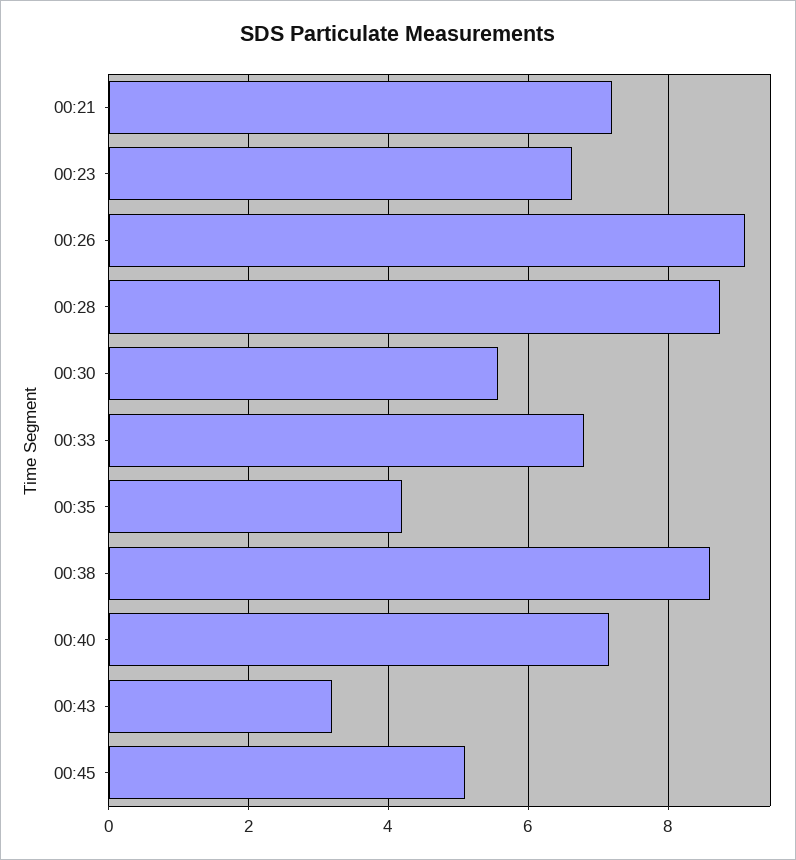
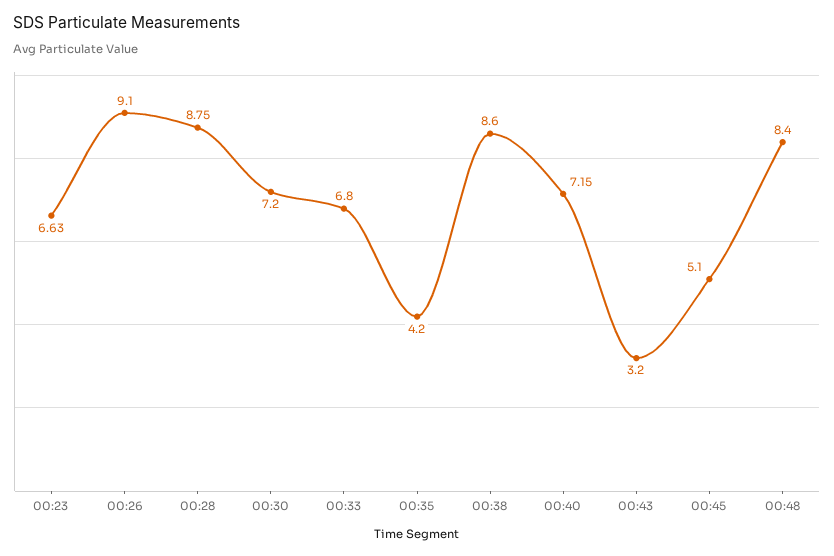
00:21: 7.2 -> none
00:30: 5.6 -> 7.2
00:48: none -> 8.4

